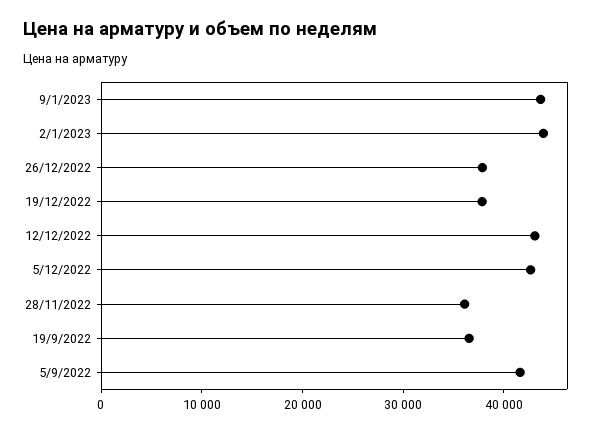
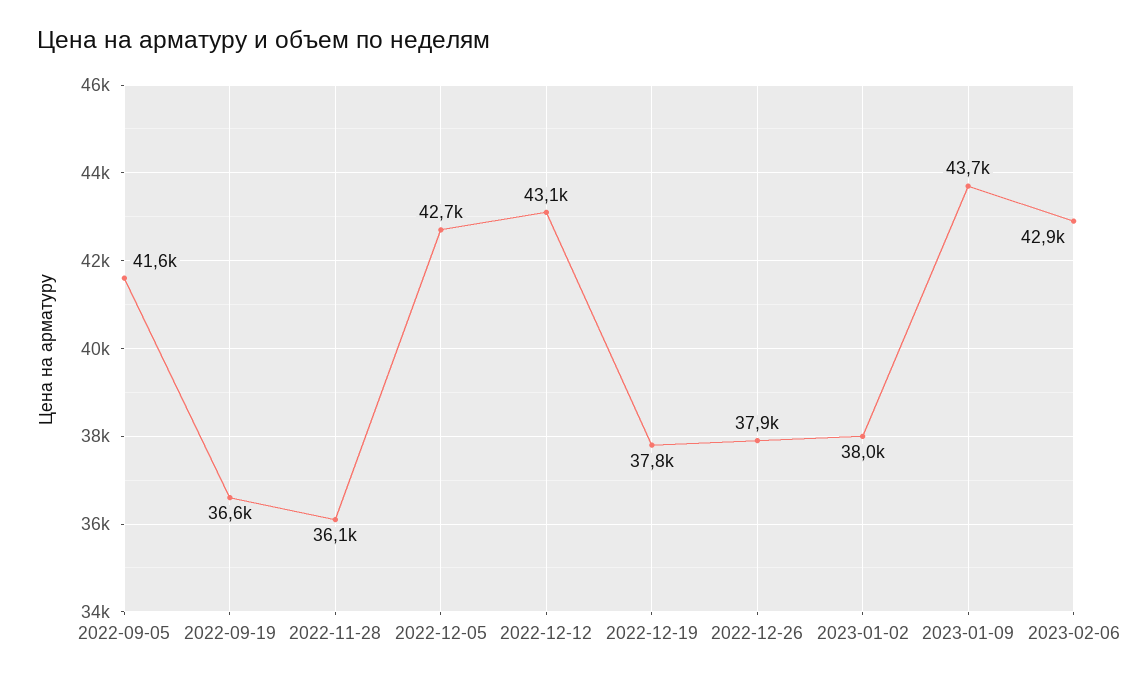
2/1/2023: 44000 -> 38000
2023-02-06: none -> 42900

